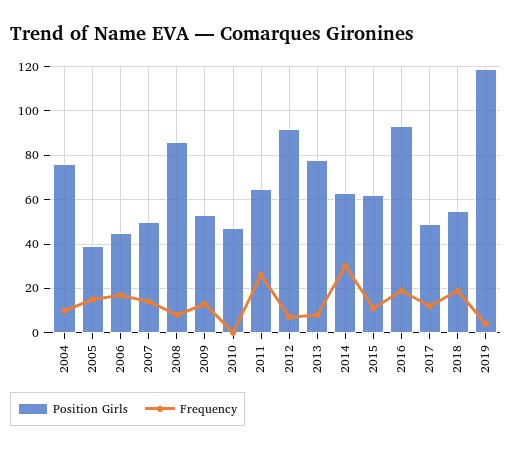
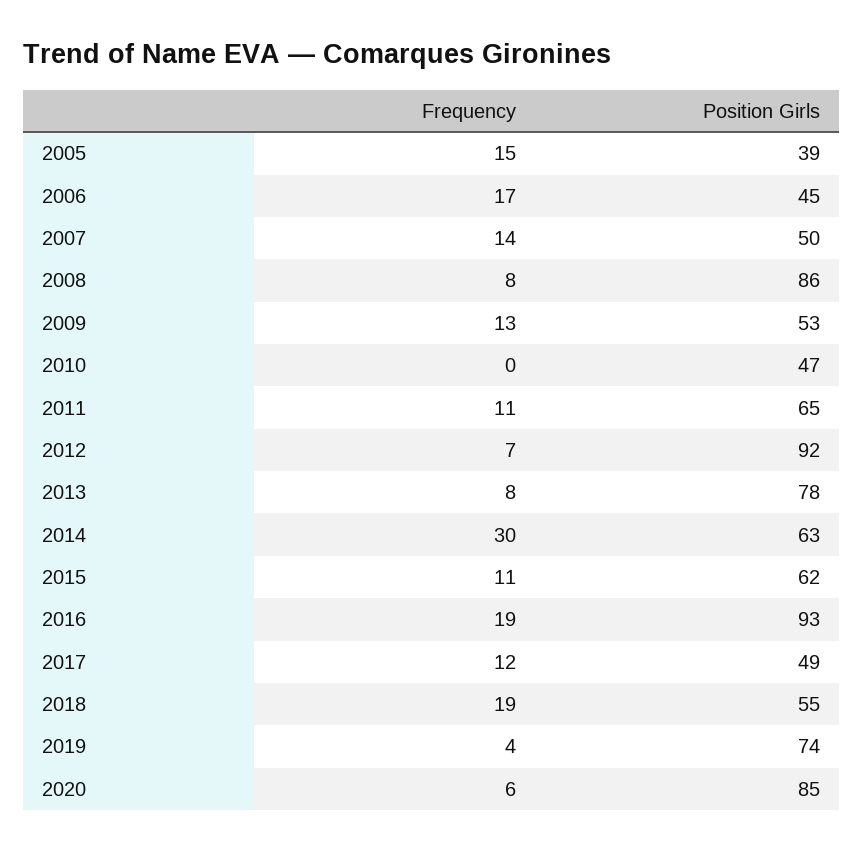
Position Girls, 2004: 75 -> none
Frequency, 2004: 10 -> none
Frequency, 2011: 25 -> 11
Position Girls, 2019: 120 -> 74
Frequency, 2020: none -> 6
Position Girls, 2020: none -> 85

